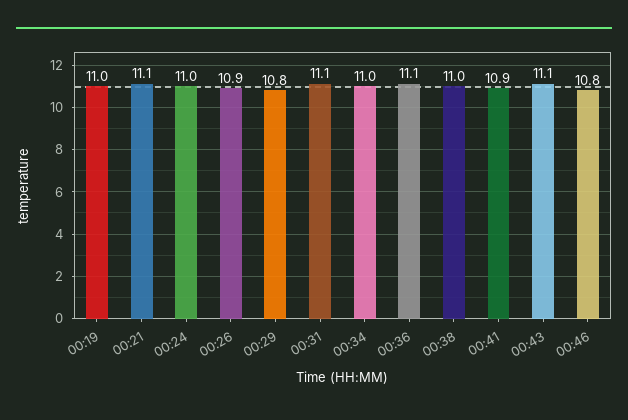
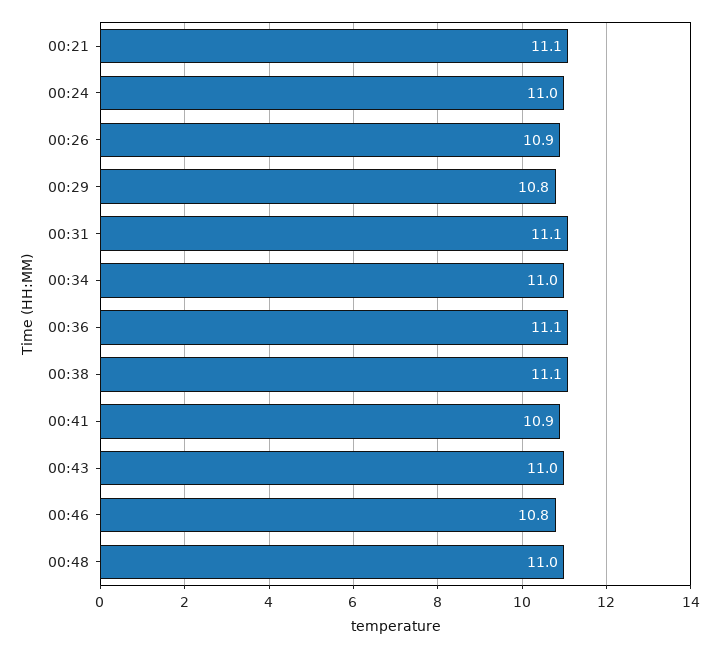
00:19: 11 -> none
00:38: 11 -> 11.1
00:43: 11.1 -> 11
00:48: none -> 11

